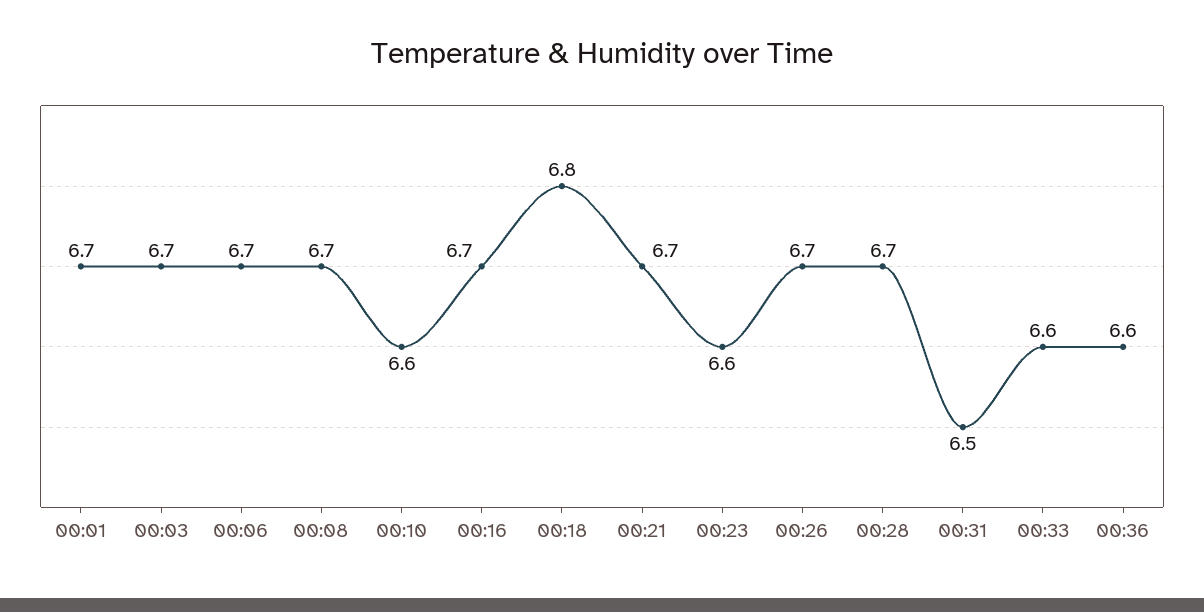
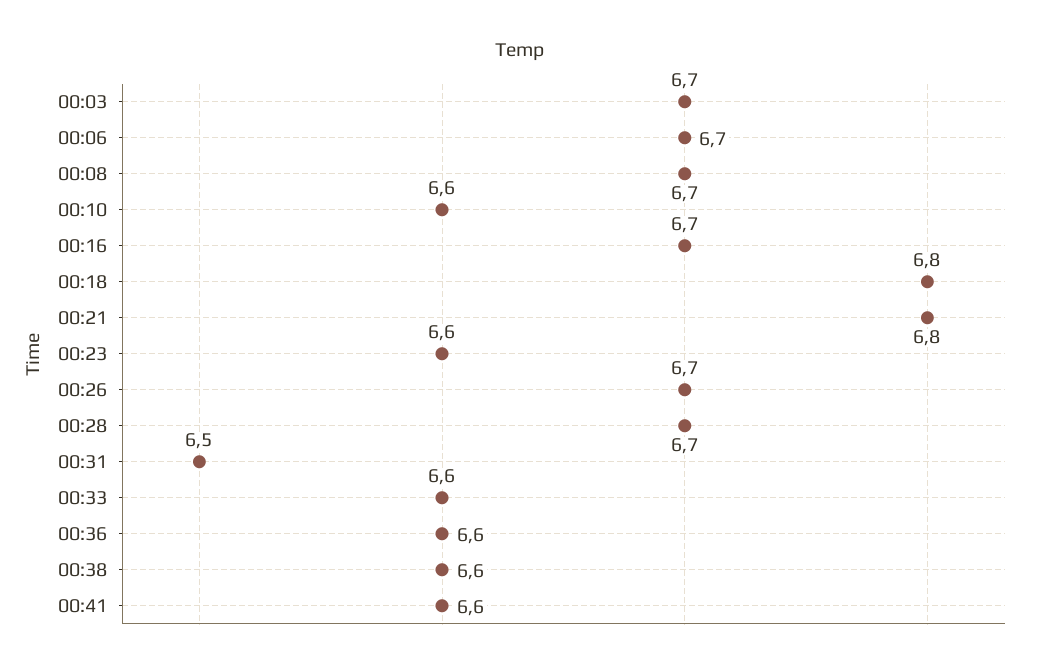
00:01: 6.7 -> none
00:21: 6.7 -> 6.8
00:38: none -> 6.6
00:41: none -> 6.6

